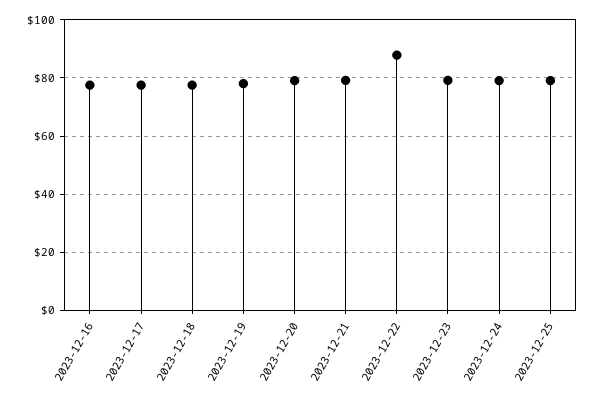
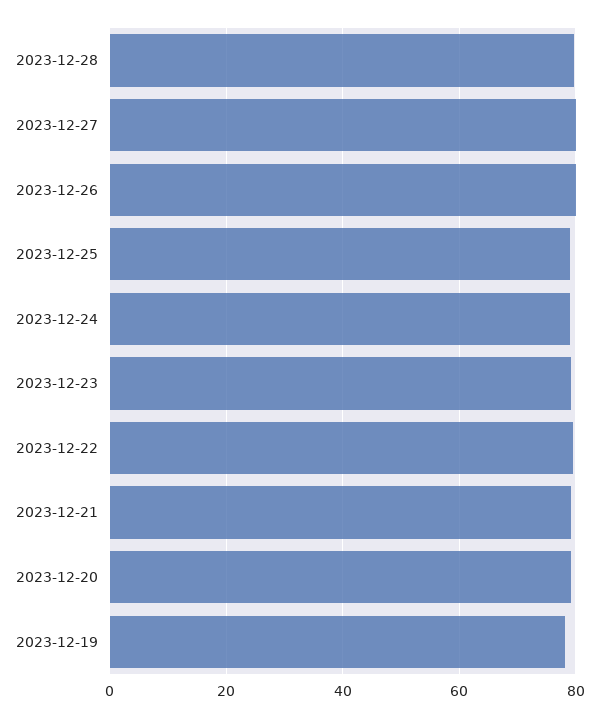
2023-12-16: 77.5 -> none
2023-12-17: 77.5 -> none
2023-12-18: 77.5 -> none
2023-12-22: 87.5 -> 80
2023-12-28: none -> 80
2023-12-27: none -> 80
2023-12-26: none -> 80

